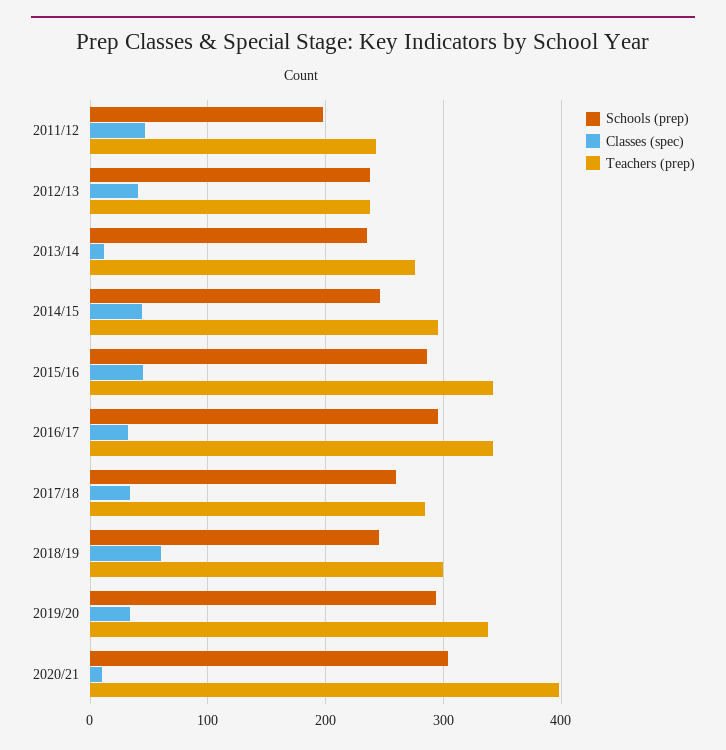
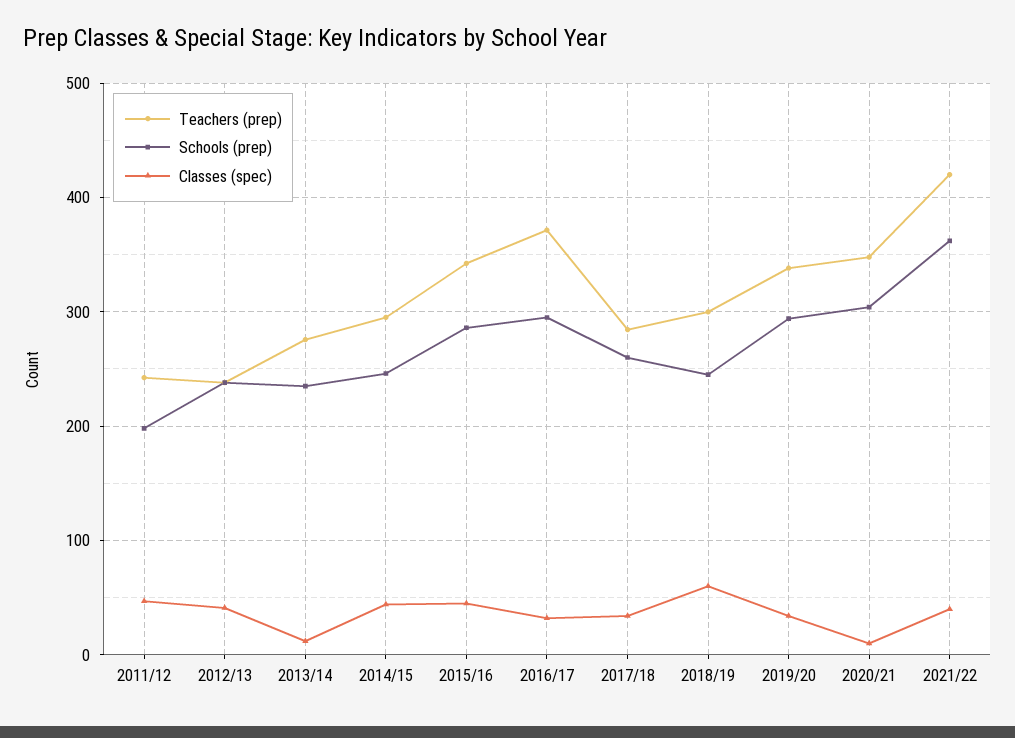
Teachers (prep), 2016/17: 340 -> 370
Teachers (prep), 2020/21: 400 -> 350
Teachers (prep), 2021/22: none -> 420
Schools (prep), 2021/22: none -> 360
Classes (spec), 2021/22: none -> 40

